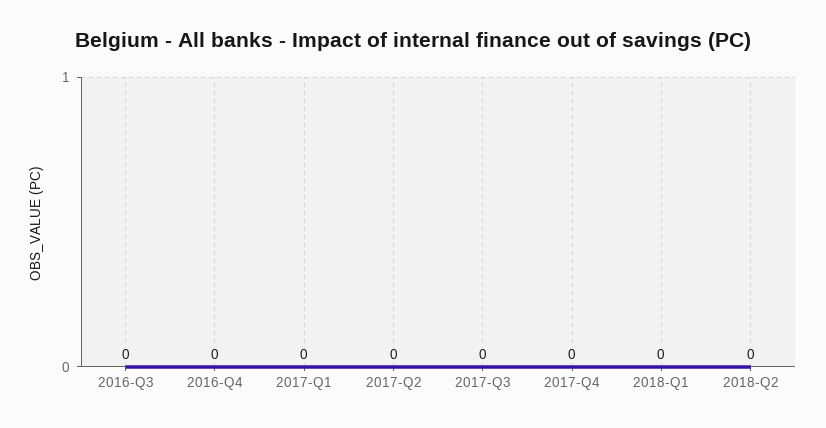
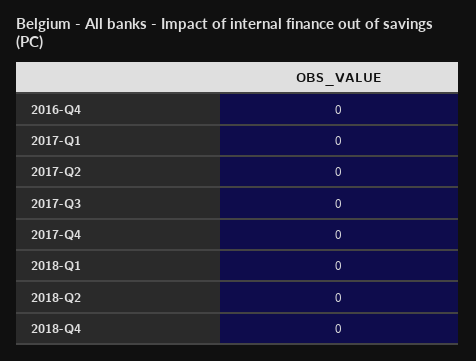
2016-Q3: 0 -> none
2018-Q4: none -> 0

